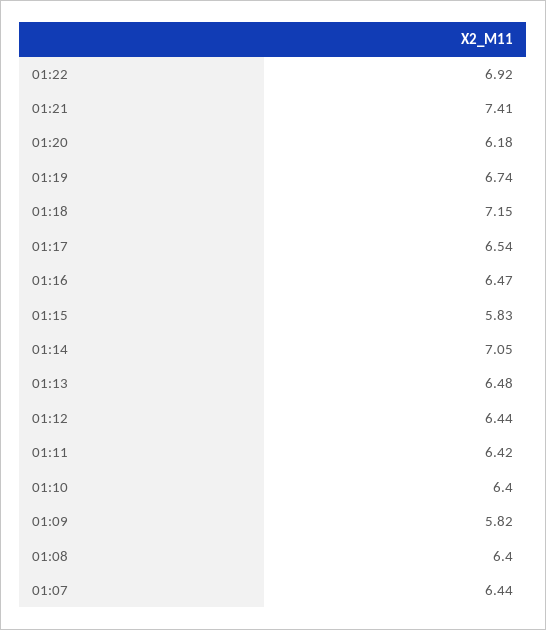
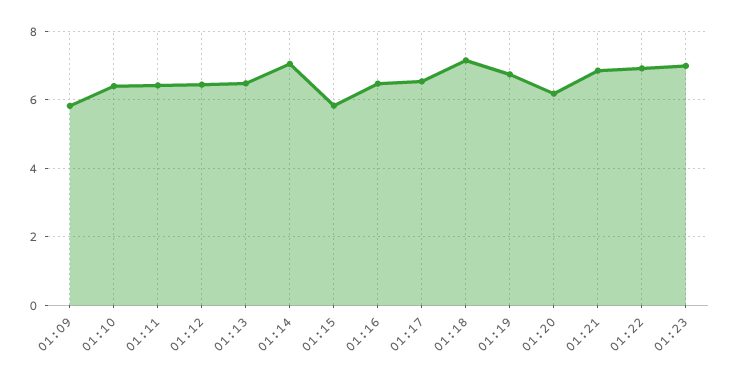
01:21: 7.41 -> 6.8
01:08: 6.4 -> none
01:07: 6.44 -> none
01:23: none -> 7

